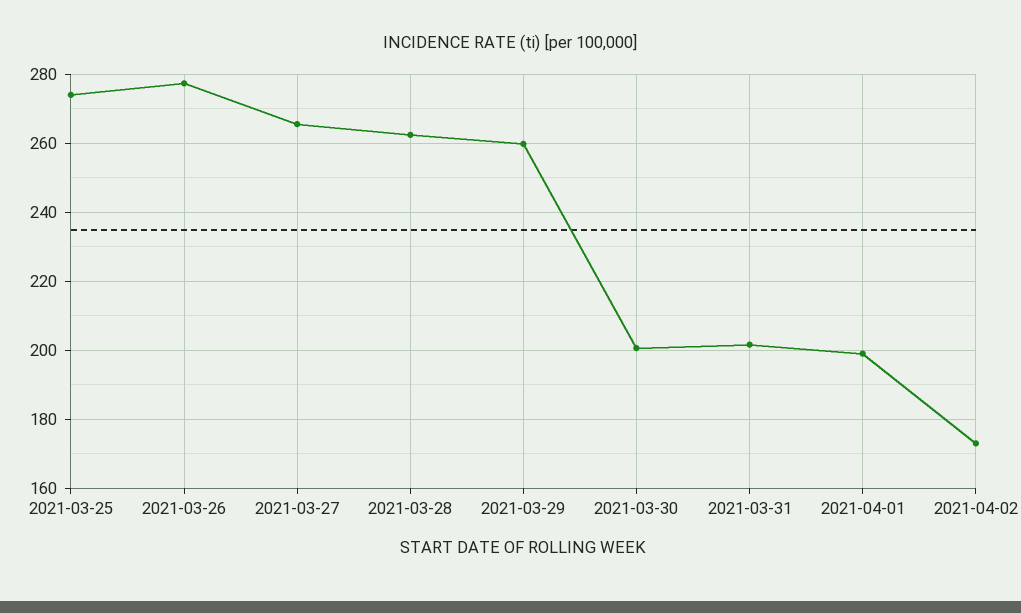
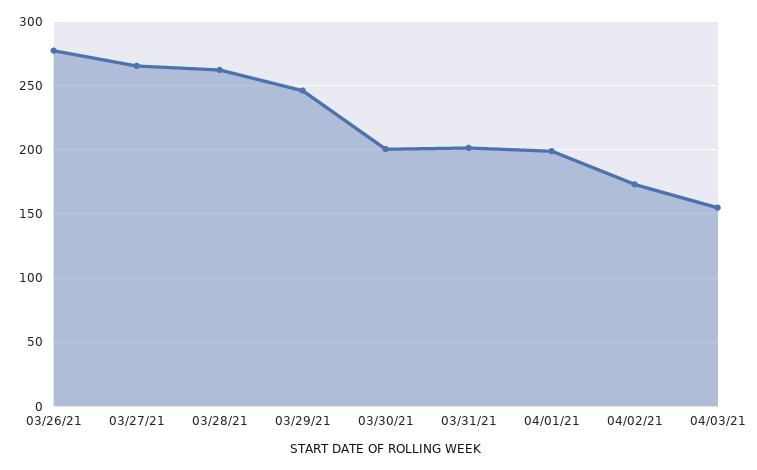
2021-03-25: 274 -> none
2021-03-29: 260 -> 245
04/03/21: none -> 155

